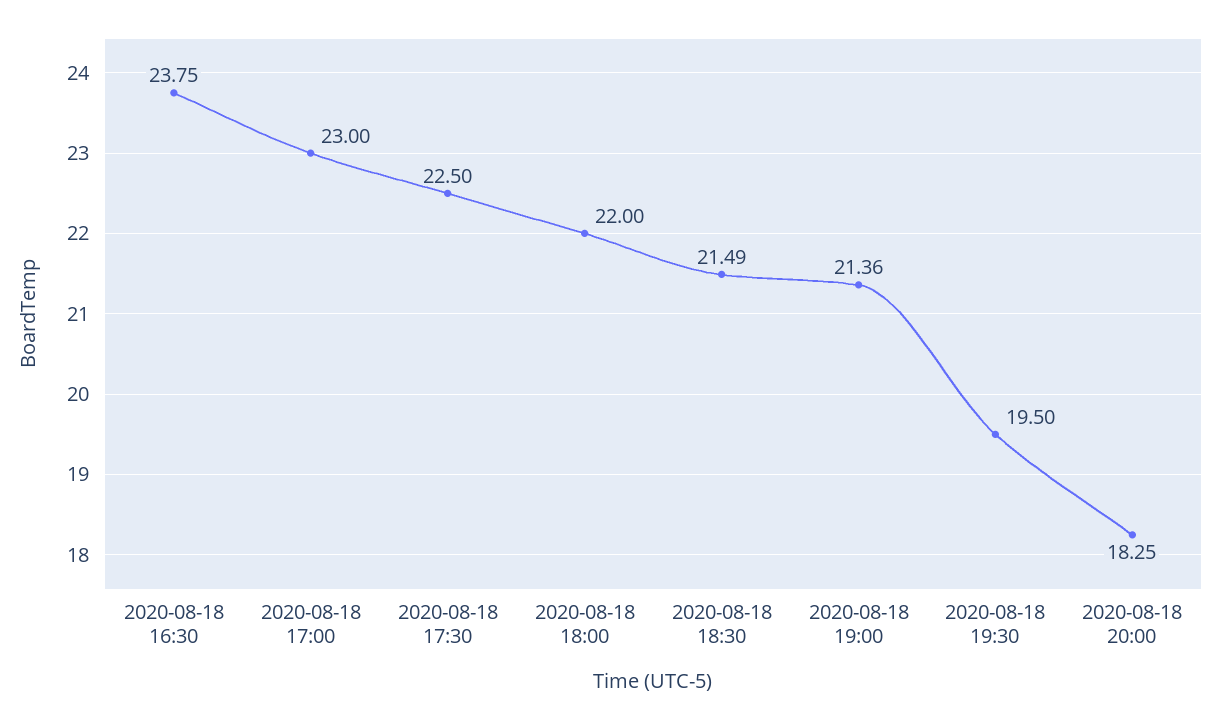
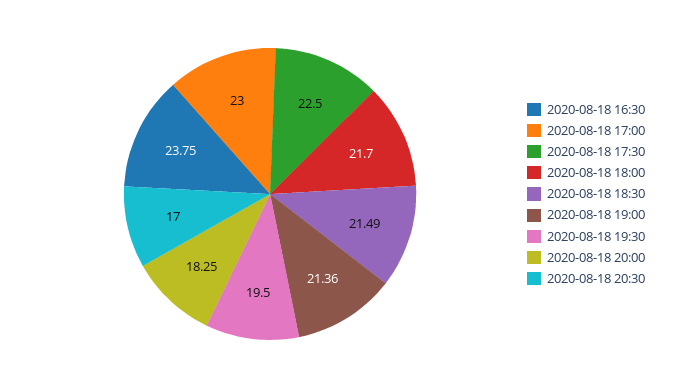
2020-08-18 18:00: 22 -> 21.7
2020-08-18 20:30: none -> 17

